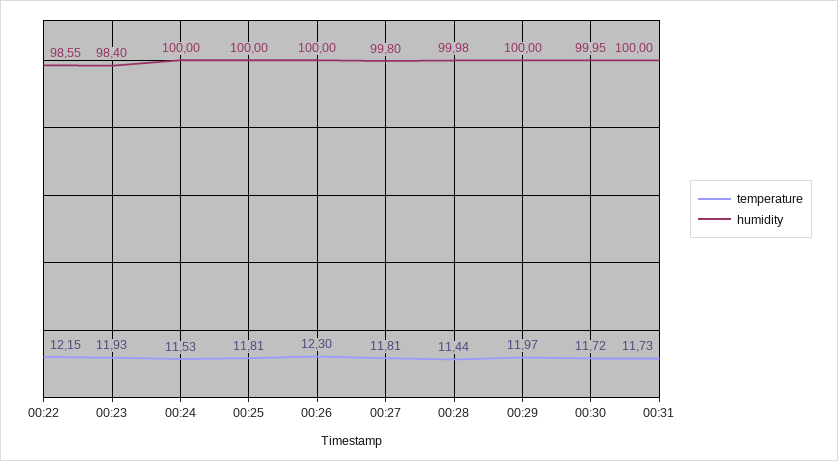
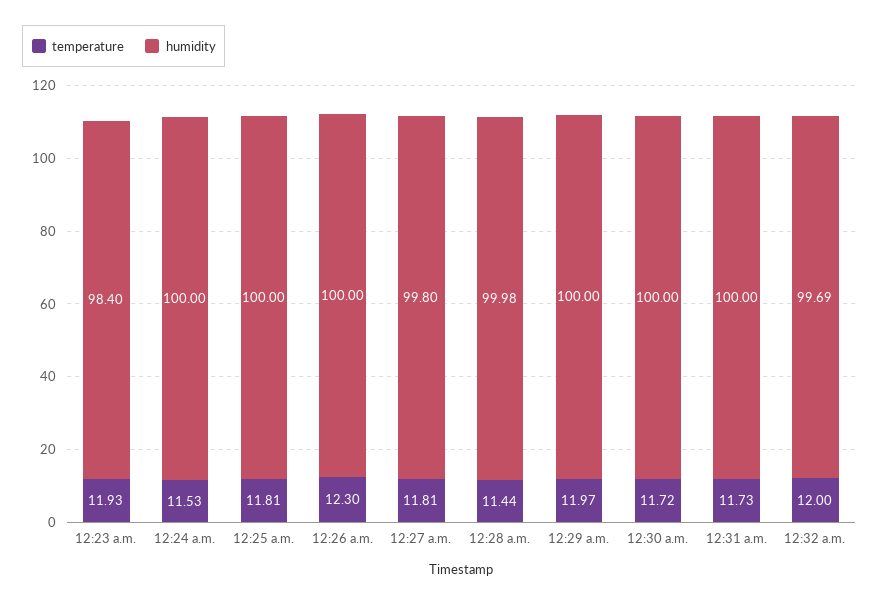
temperature, 00:22: 12.15 -> none
humidity, 00:22: 98.55 -> none
humidity, 00:30: 99.95 -> 100
temperature, 12:32 a.m.: none -> 12
humidity, 12:32 a.m.: none -> 99.69

